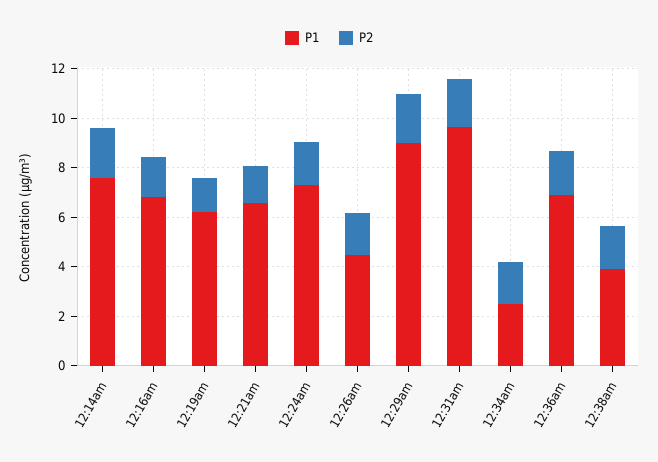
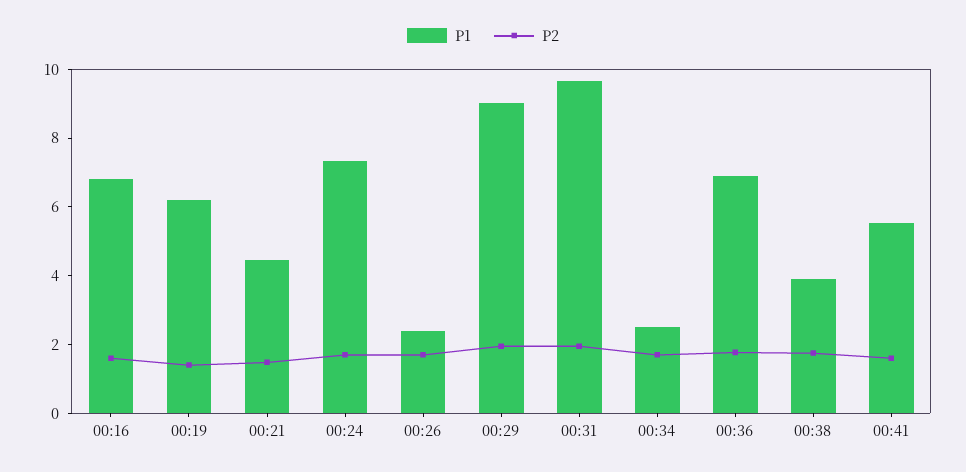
P1, 12:14am: 7.5 -> none
P2, 12:14am: 2 -> none
P1, 12:21am: 6.5 -> 4.5
P1, 12:26am: 4.5 -> 2.5
P1, 00:41: none -> 5.5
P2, 00:41: none -> 1.5

